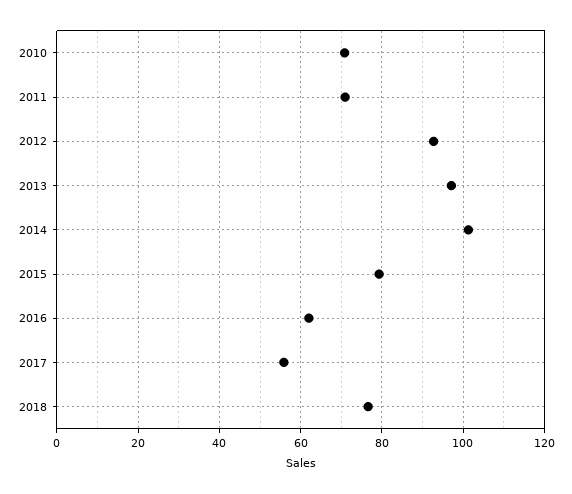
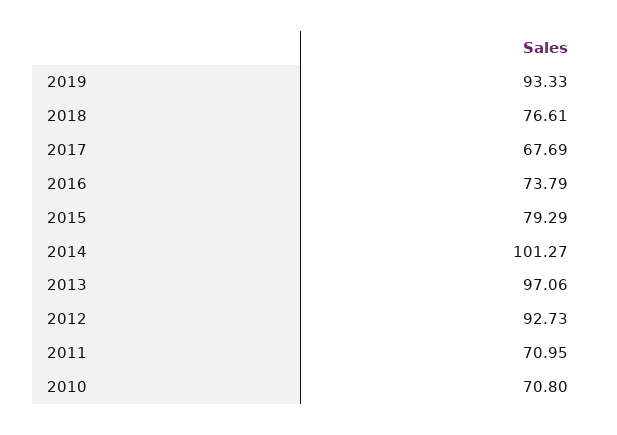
2016: 62 -> 73.79
2017: 56 -> 67.69
2019: none -> 93.33

